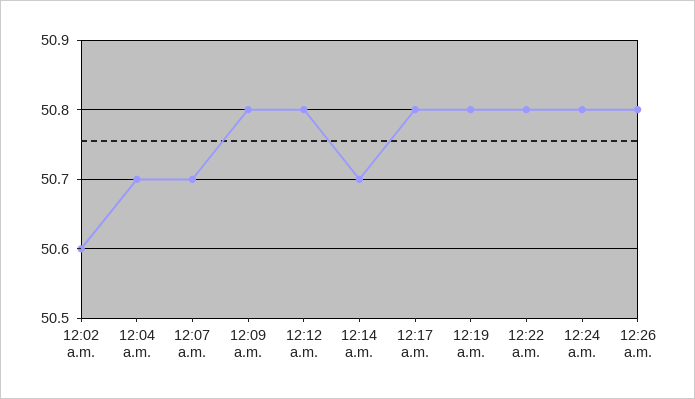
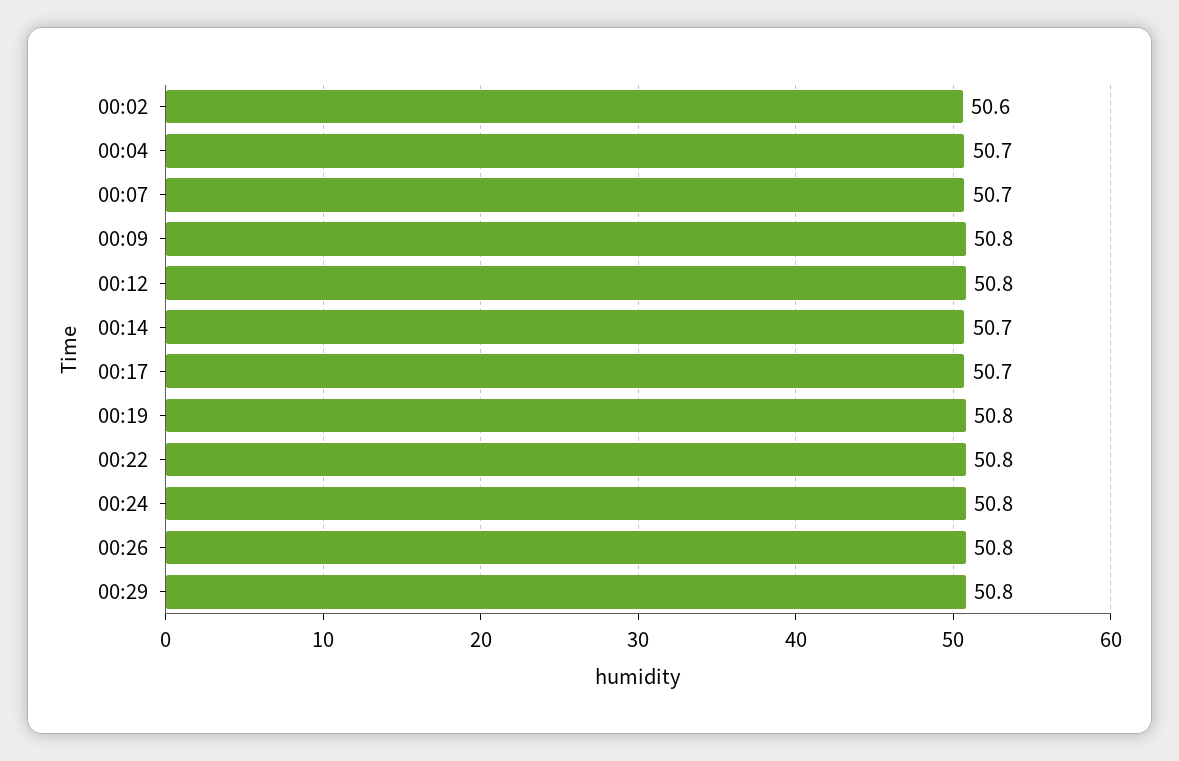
12:17 a.m.: 50.8 -> 50.7
00:29: none -> 50.8

